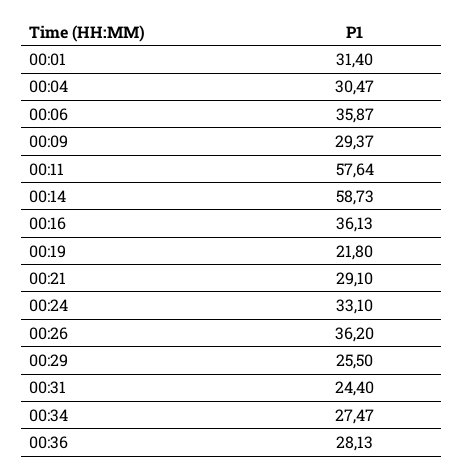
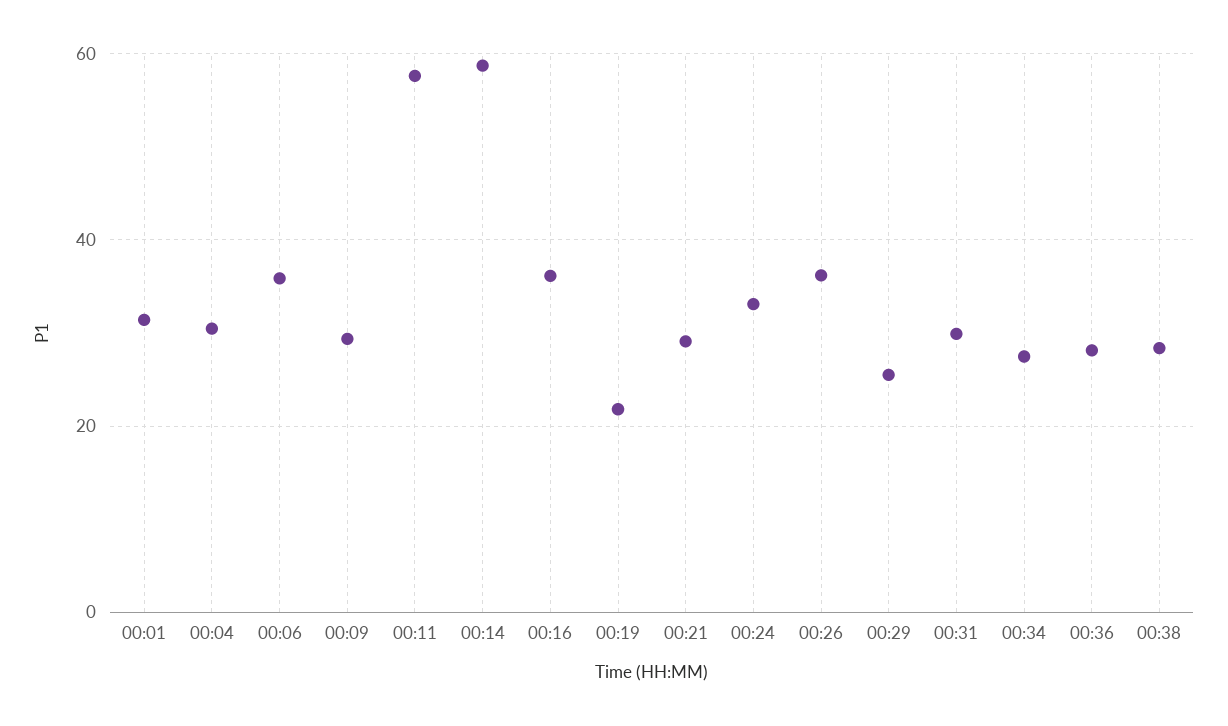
00:31: 24.4 -> 30
00:38: none -> 28

